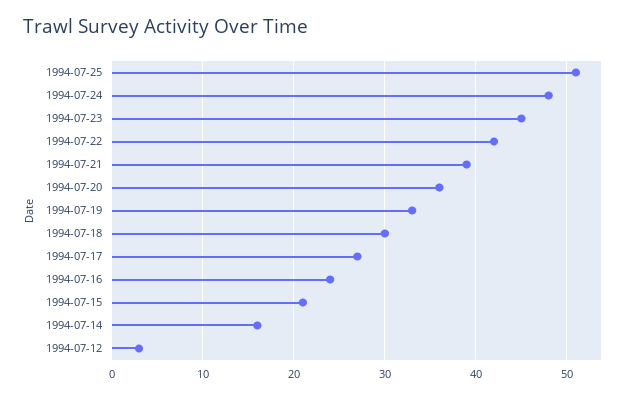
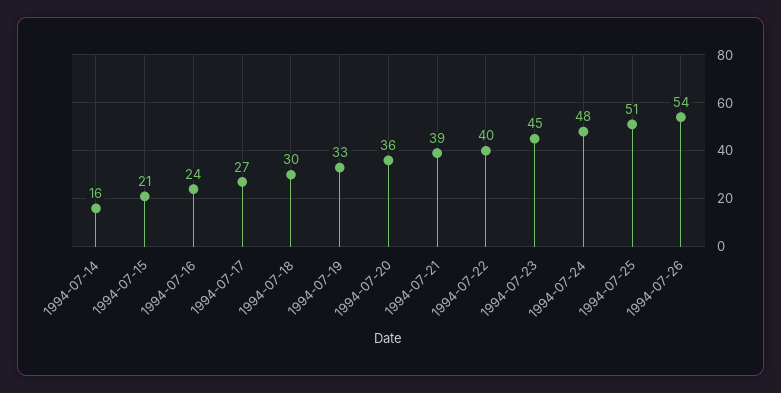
1994-07-22: 42 -> 40
1994-07-12: 3 -> none
1994-07-26: none -> 54

